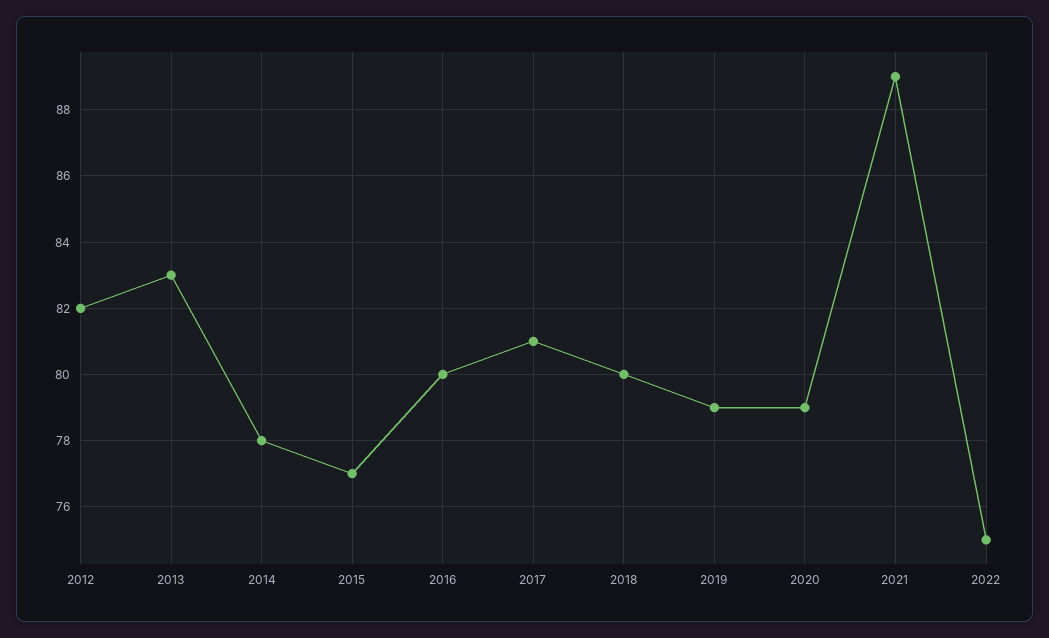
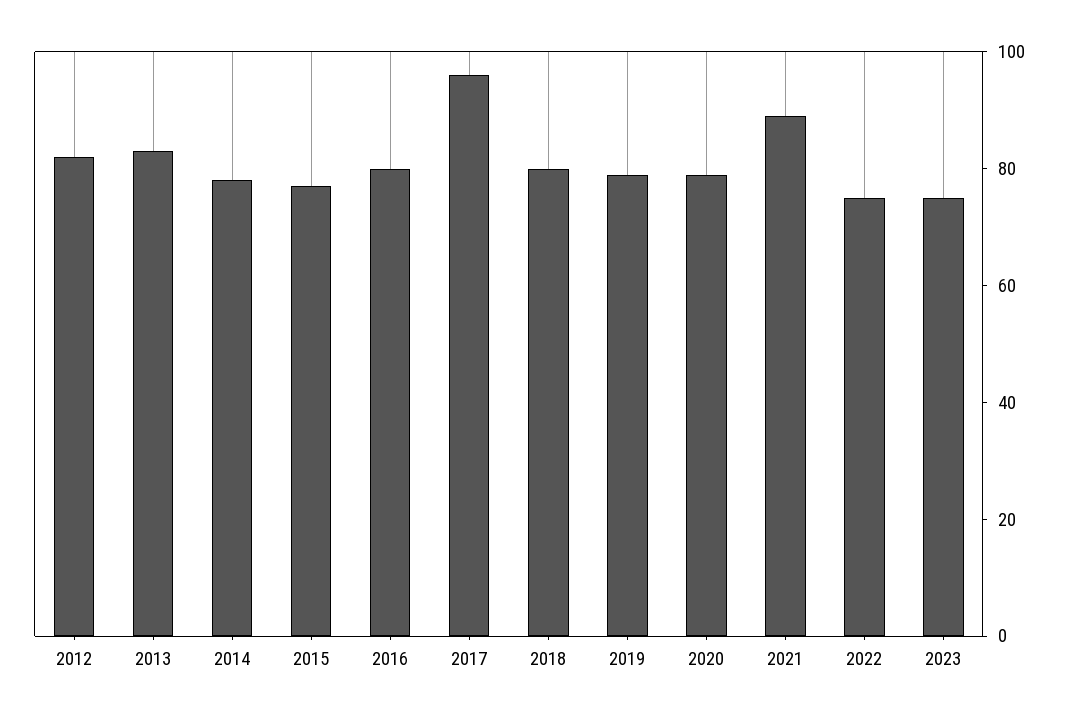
2017: 81 -> 95
2023: none -> 75

